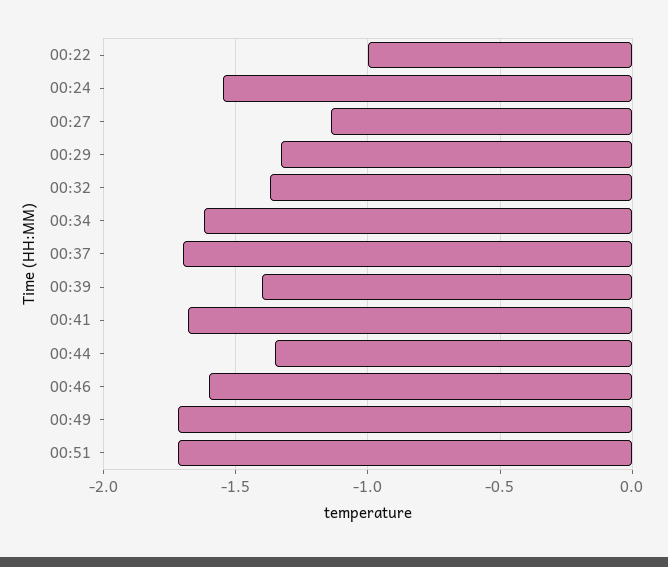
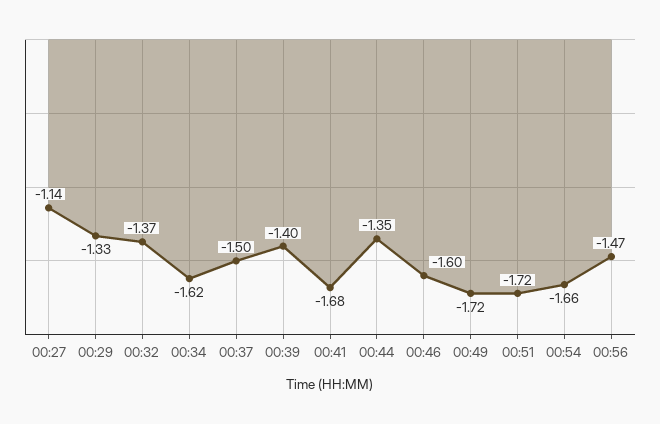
00:22: -1 -> none
00:24: -1.55 -> none
00:37: -1.7 -> -1.5
00:54: none -> -1.66
00:56: none -> -1.47

